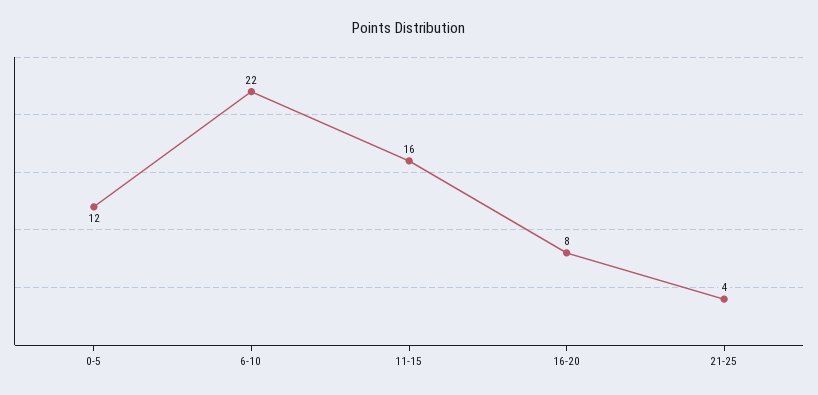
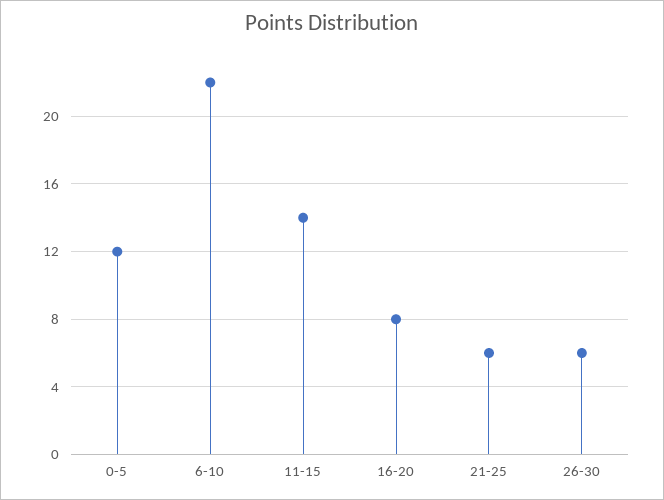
11-15: 16 -> 14
21-25: 4 -> 6
26-30: none -> 6

